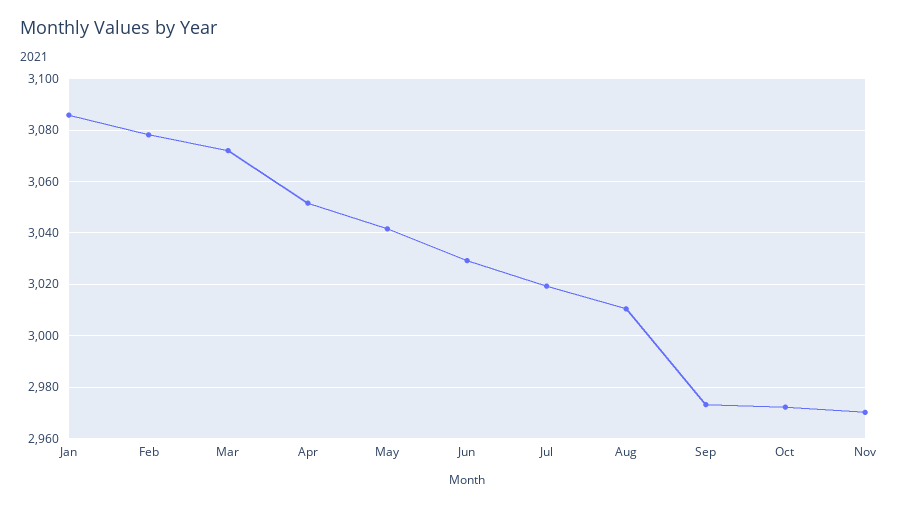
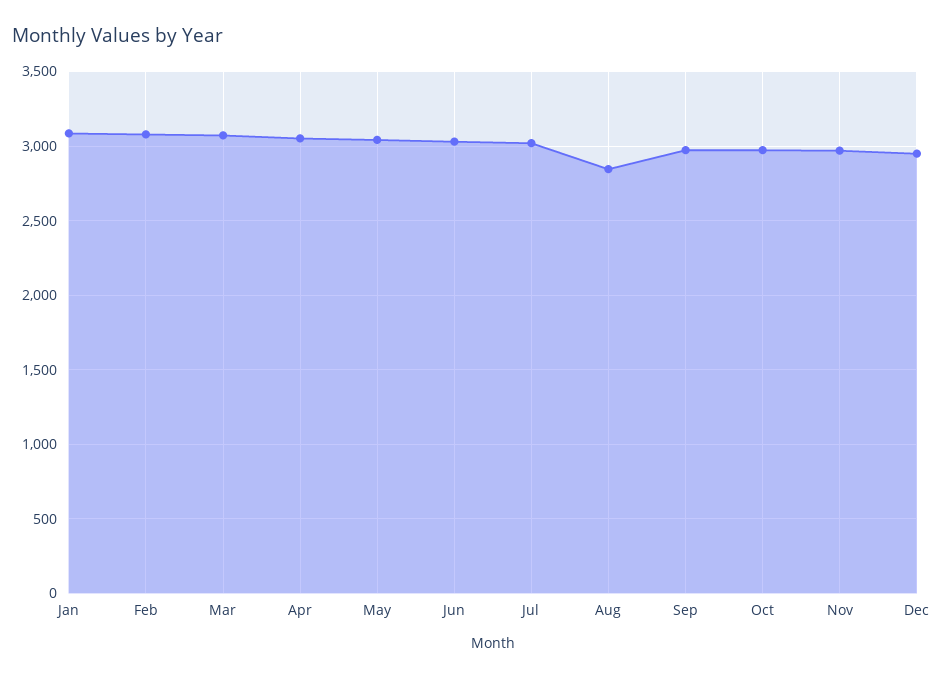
Aug: 3010 -> 2850
Dec: none -> 2950

